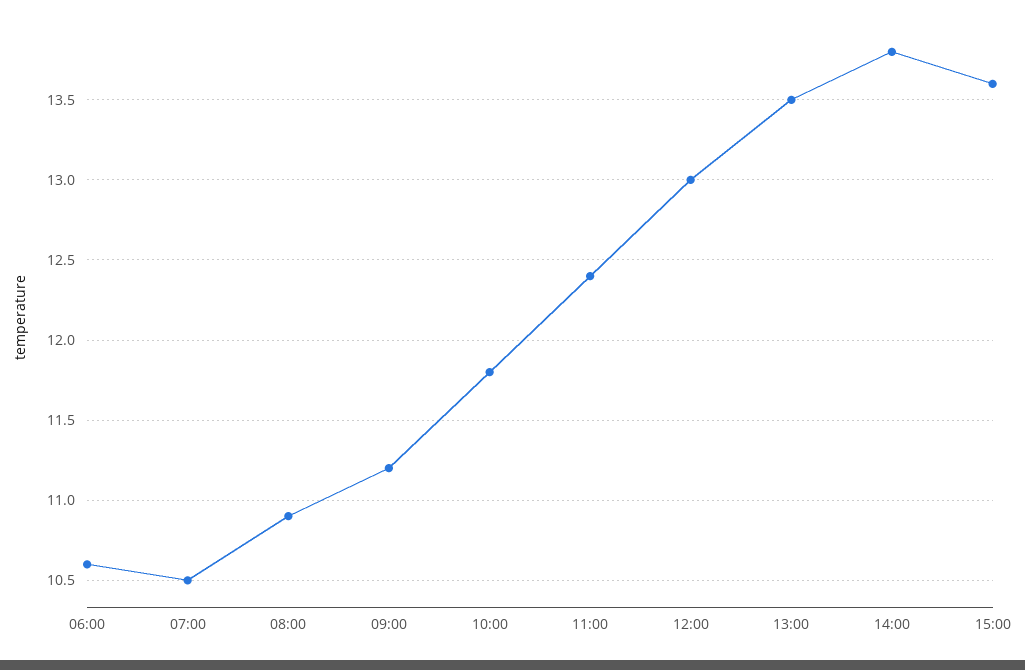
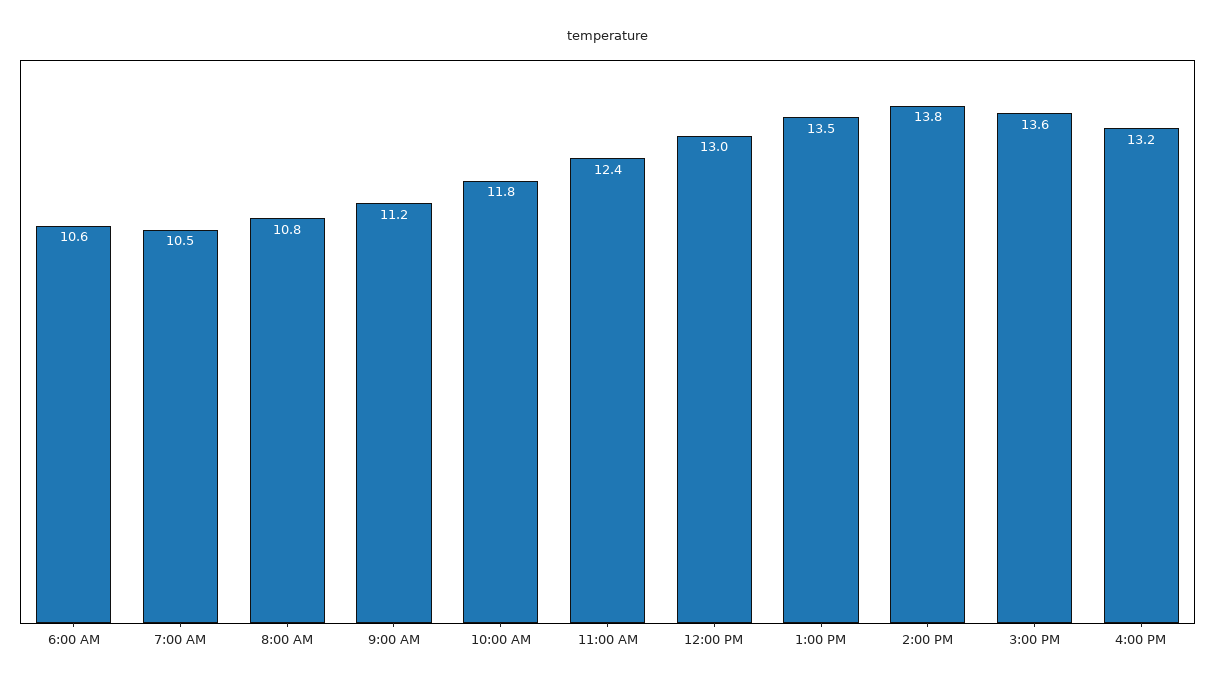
08:00: 10.9 -> 10.8
4:00 PM: none -> 13.2

